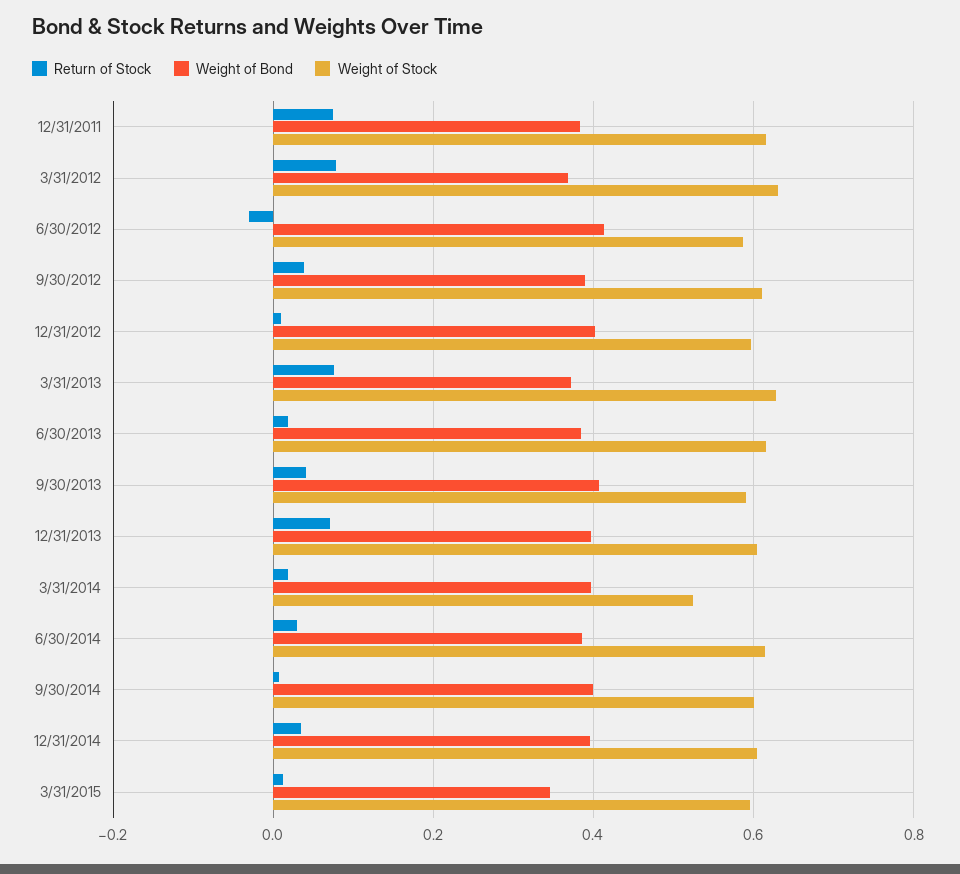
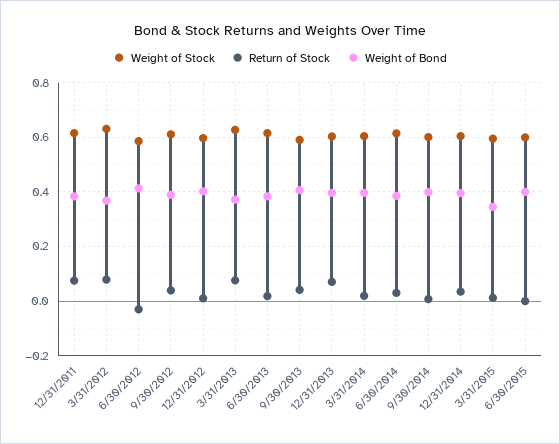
Weight of Stock, 3/31/2014: 0.52 -> 0.6
Weight of Stock, 6/30/2015: none -> 0.6
Return of Stock, 6/30/2015: none -> 0
Weight of Bond, 6/30/2015: none -> 0.4

